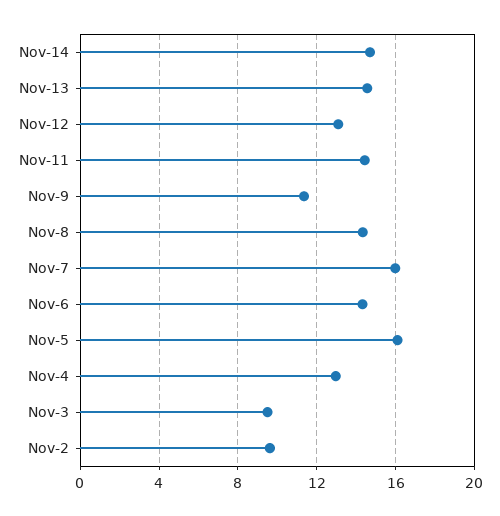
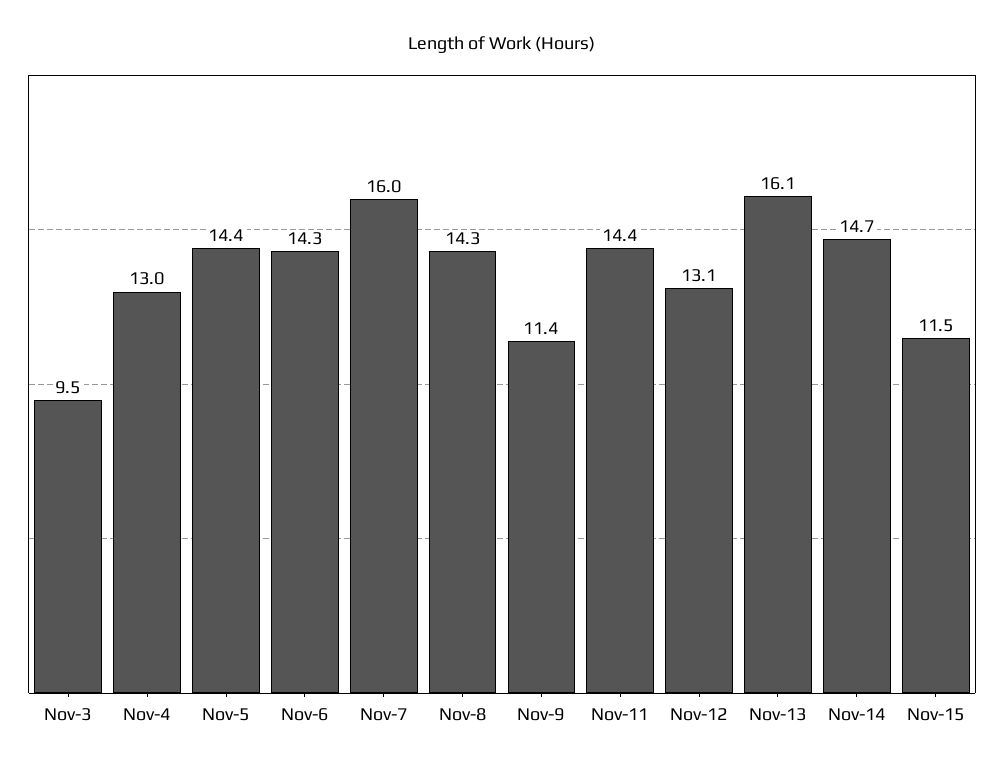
Nov-13: 14.5 -> 16.1
Nov-5: 16 -> 14.4
Nov-2: 9.5 -> none
Nov-15: none -> 11.5

